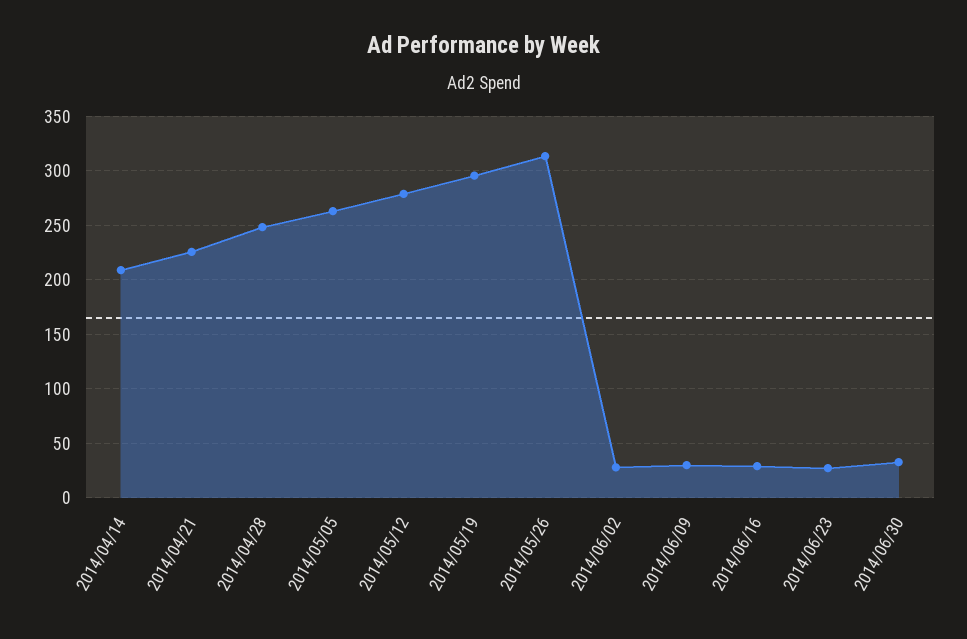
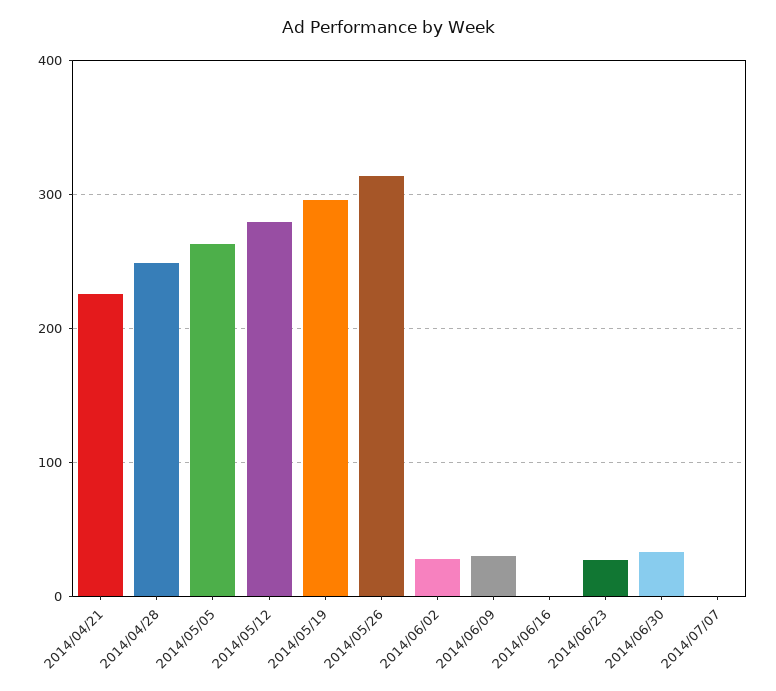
2014/04/14: 210 -> none
2014/06/16: 30 -> 0
2014/07/07: none -> 0

